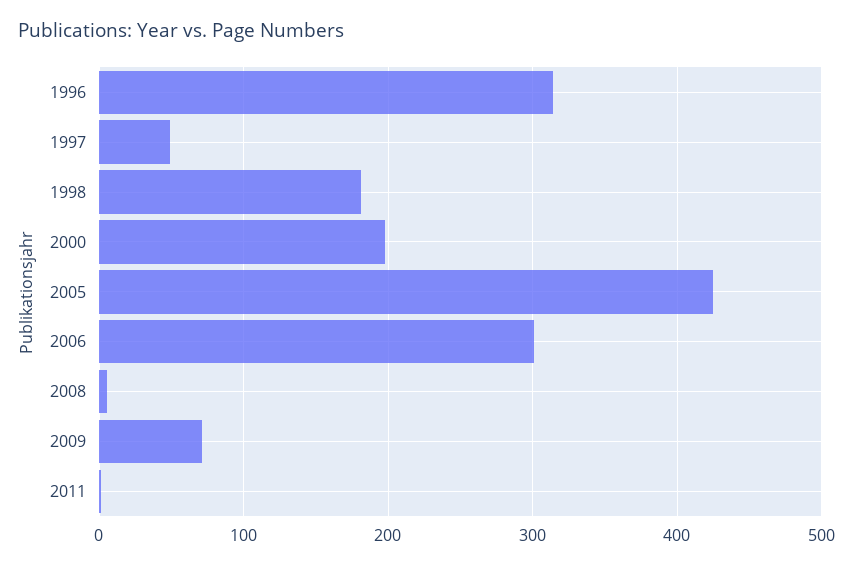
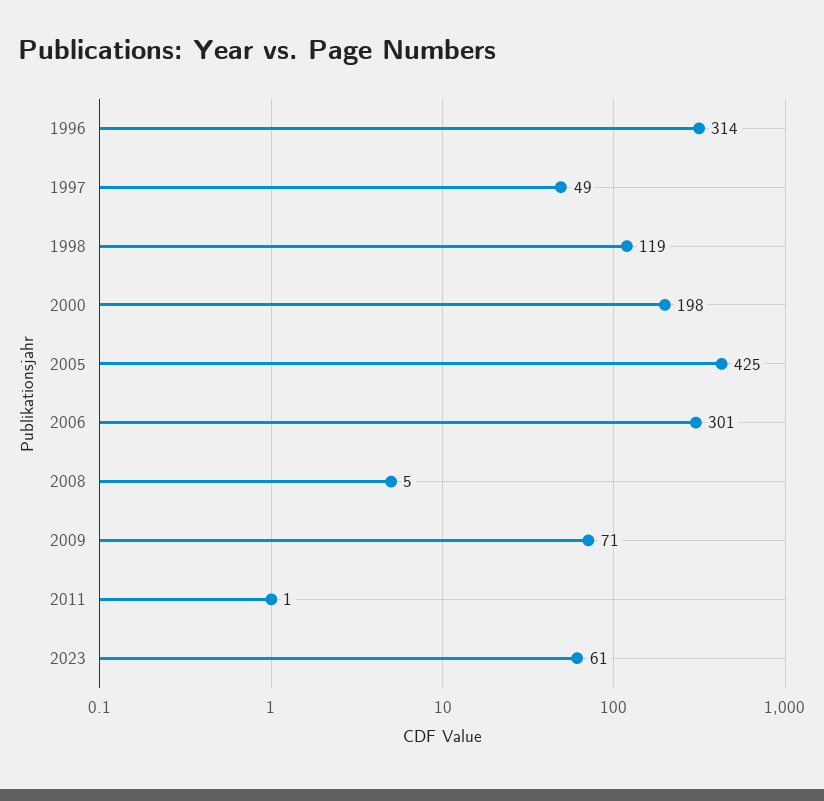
1998: 180 -> 119
2023: none -> 61

